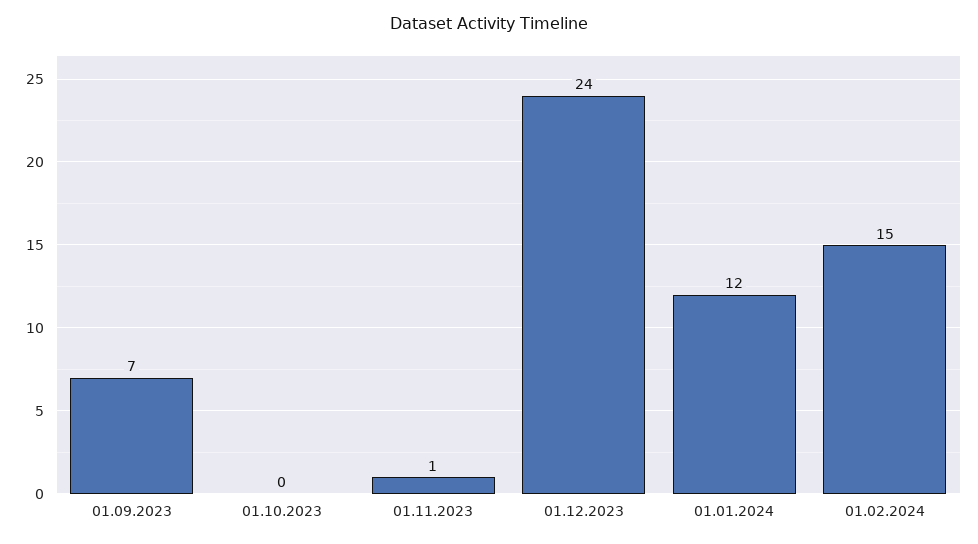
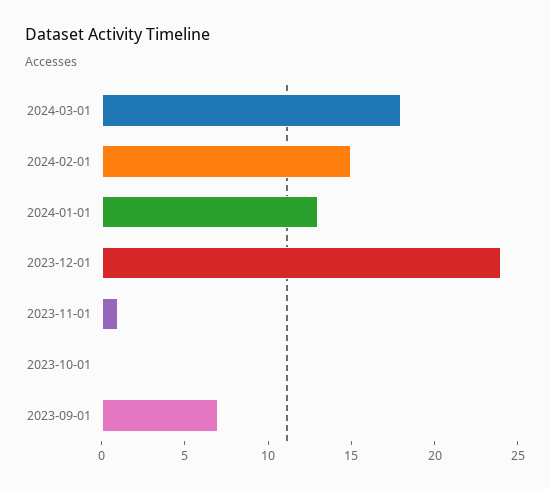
01.01.2024: 12 -> 13
2024-03-01: none -> 18

